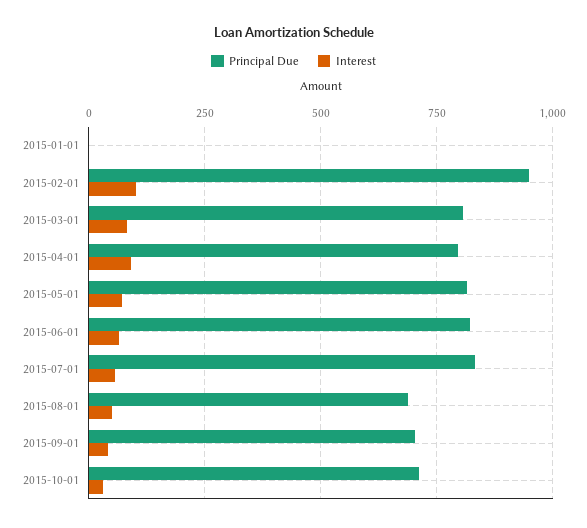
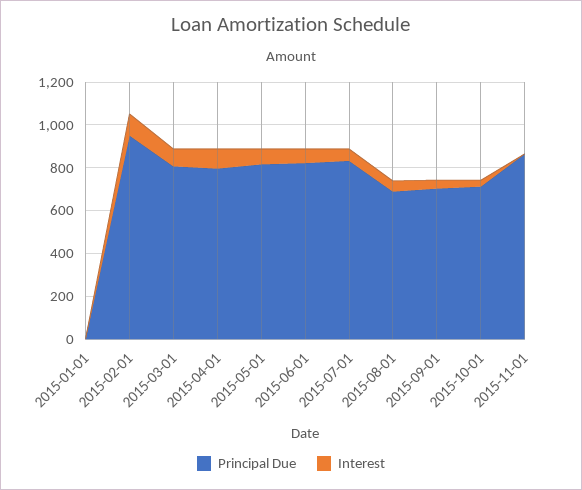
Principal Due, 2015-11-01: none -> 850
Interest, 2015-11-01: none -> 0

